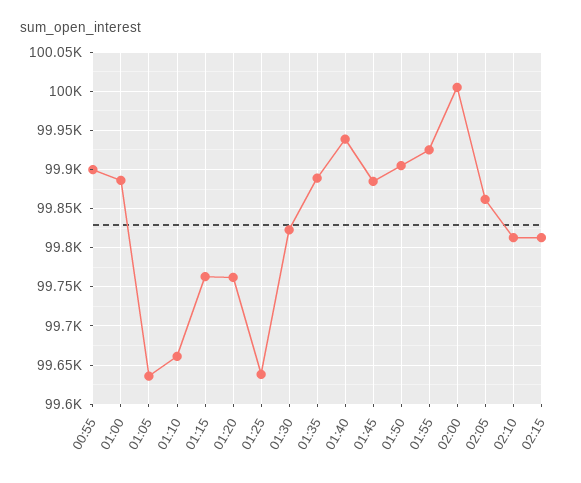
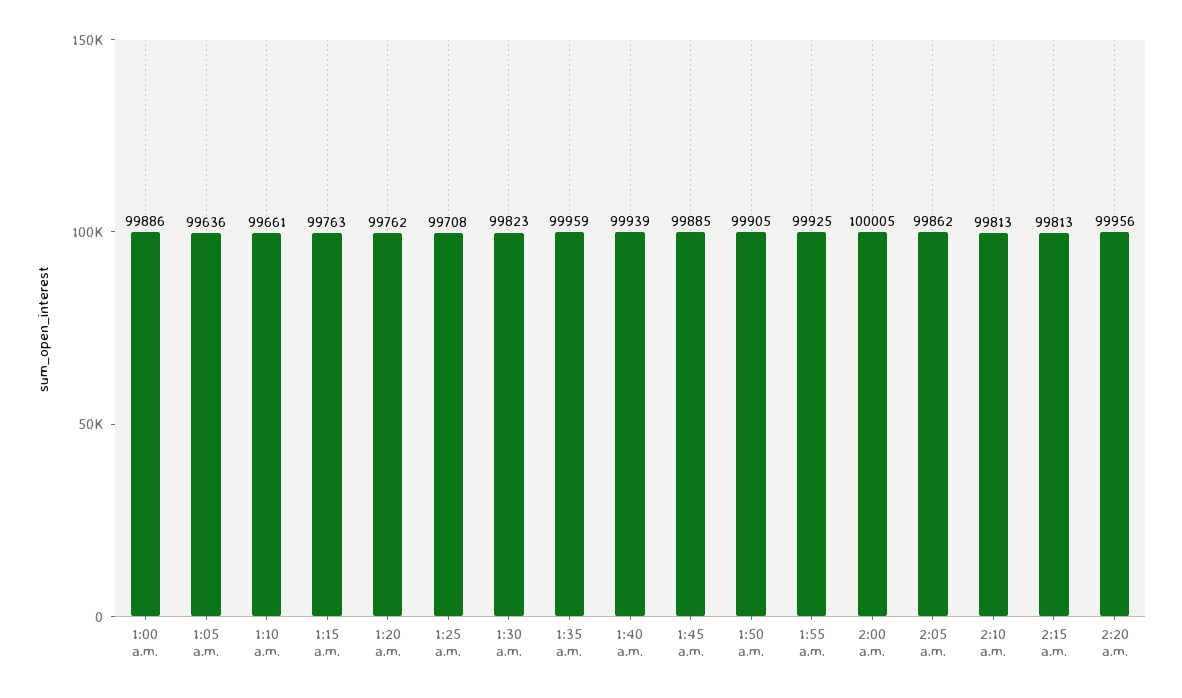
00:55: 99900 -> none
01:25: 99640 -> 99708
01:35: 99890 -> 99959
2:20 a.m.: none -> 99956

